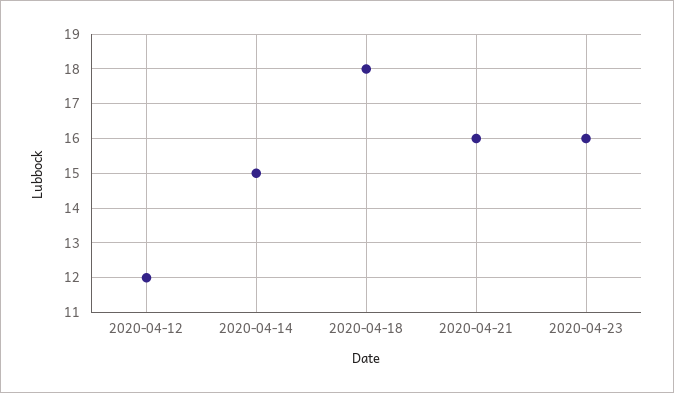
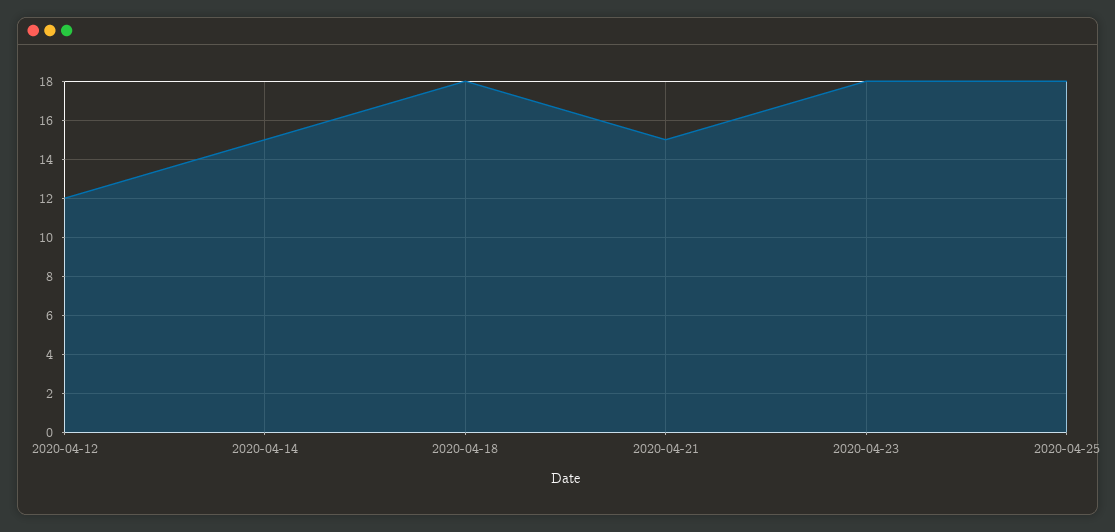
2020-04-21: 16 -> 15
2020-04-23: 16 -> 18
2020-04-25: none -> 18

